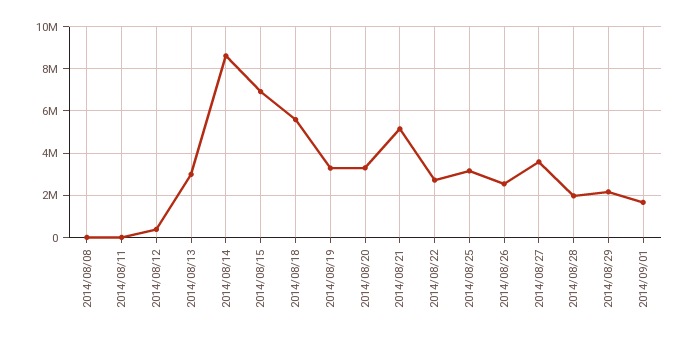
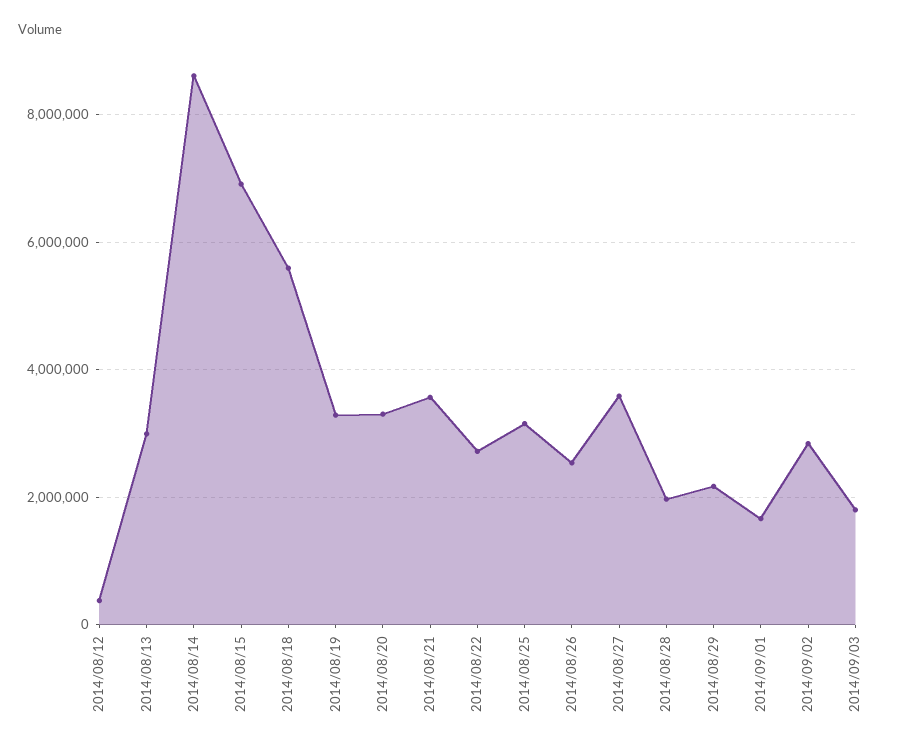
2014/08/08: 0 -> none
2014/08/11: 0 -> none
2014/08/21: 5000000 -> 3600000
2014/09/02: none -> 2800000
2014/09/03: none -> 1800000

